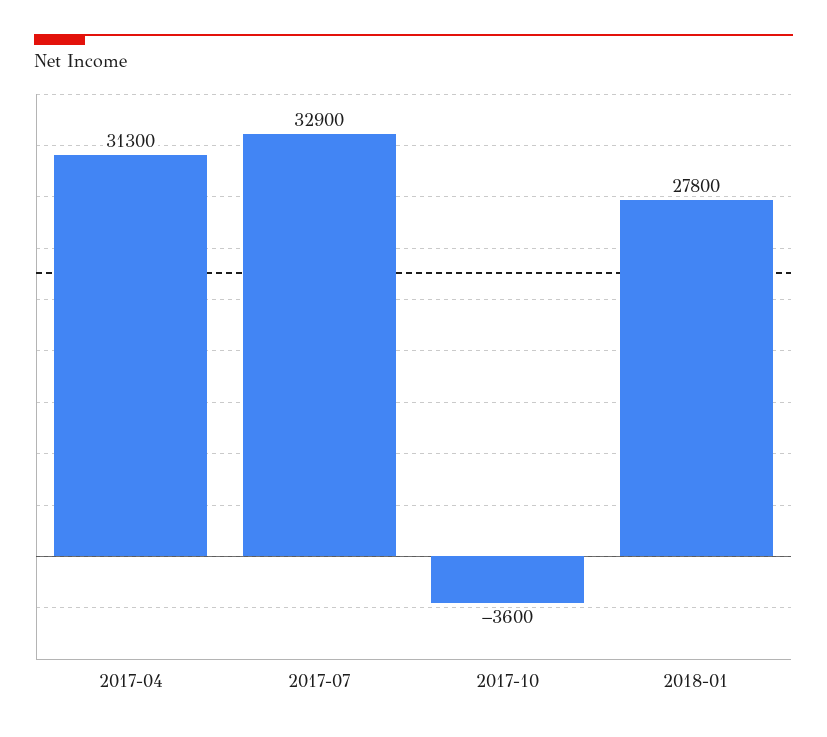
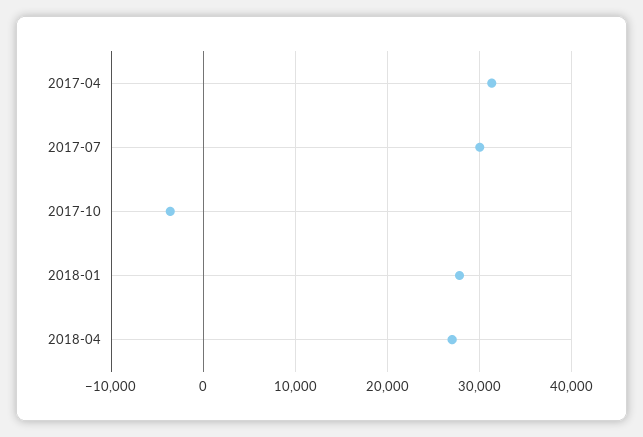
2017-07: 32900 -> 30000
2018-04: none -> 27000

